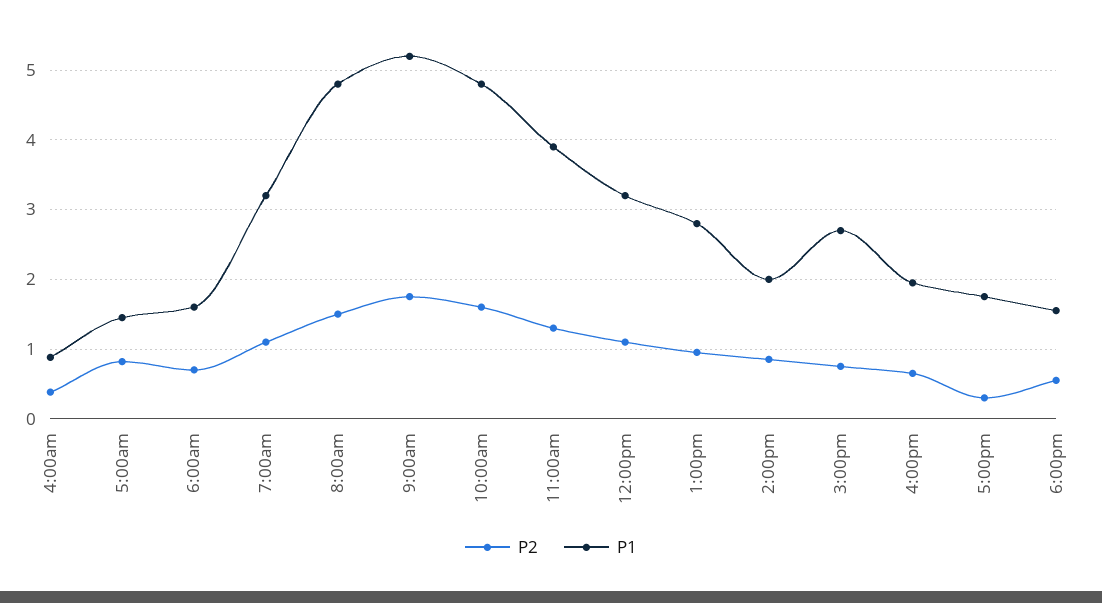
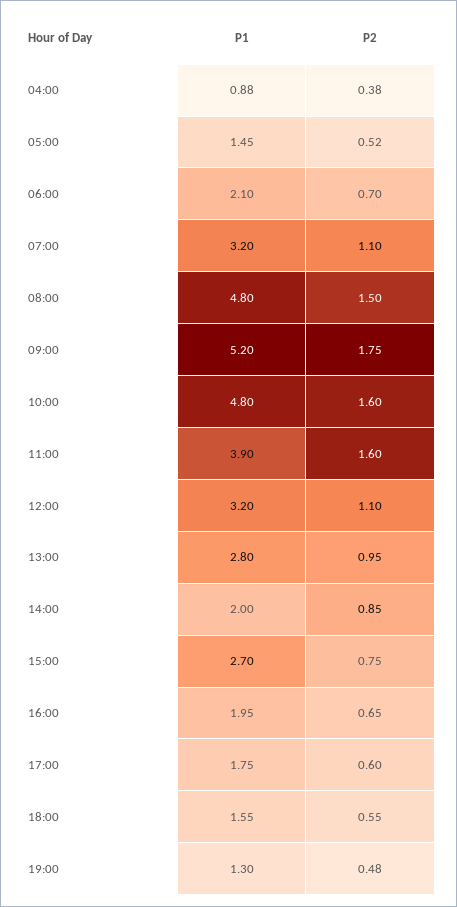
P2, 5:00am: 0.8 -> 0.52
P1, 6:00am: 1.6 -> 2.1
P2, 11:00am: 1.3 -> 1.6
P2, 5:00pm: 0.3 -> 0.6
P1, 19:00: none -> 1.3
P2, 19:00: none -> 0.48

